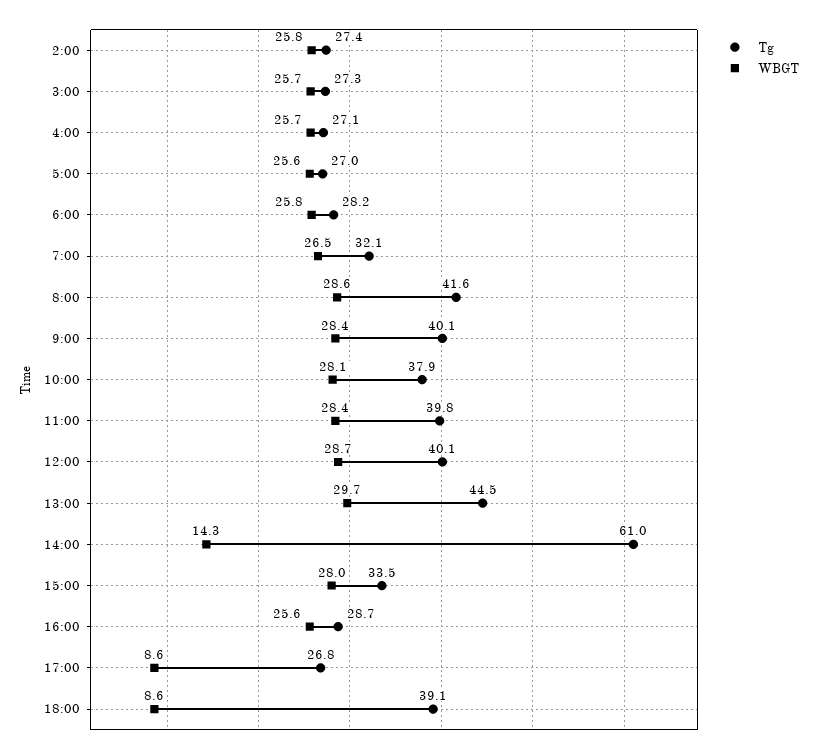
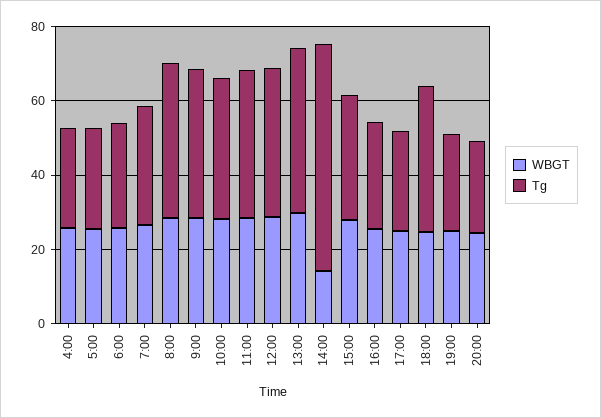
Tg, 2:00: 27.4 -> none
WBGT, 2:00: 25.8 -> none
Tg, 3:00: 27.3 -> none
WBGT, 3:00: 25.7 -> none
WBGT, 17:00: 8.6 -> 25
WBGT, 18:00: 8.6 -> 25
WBGT, 19:00: none -> 25
Tg, 19:00: none -> 25
WBGT, 20:00: none -> 25
Tg, 20:00: none -> 25

